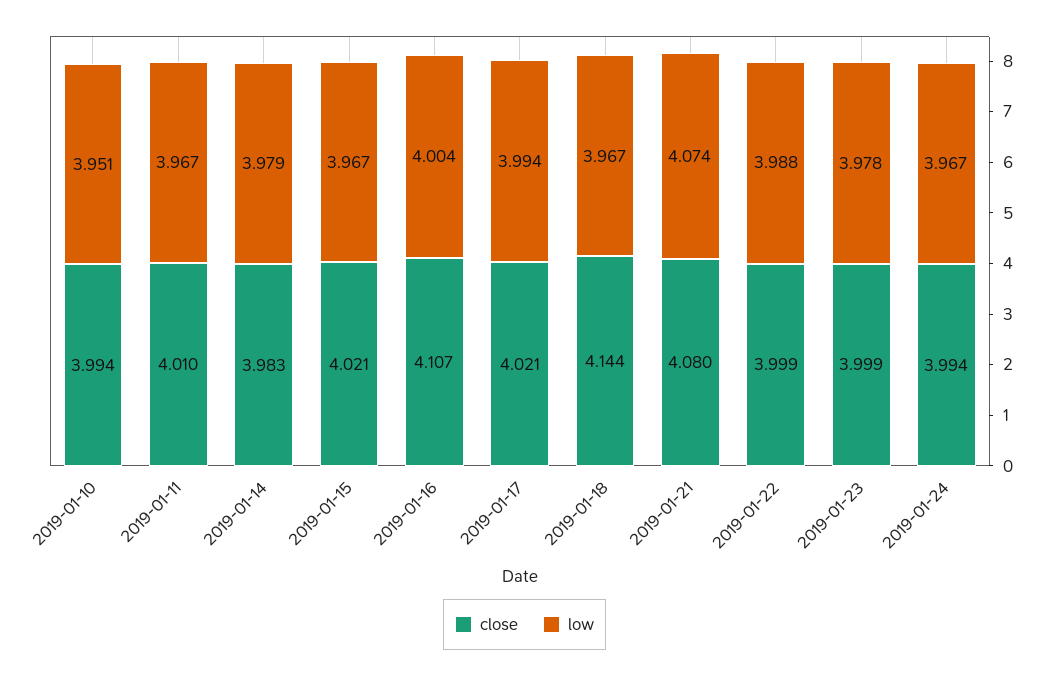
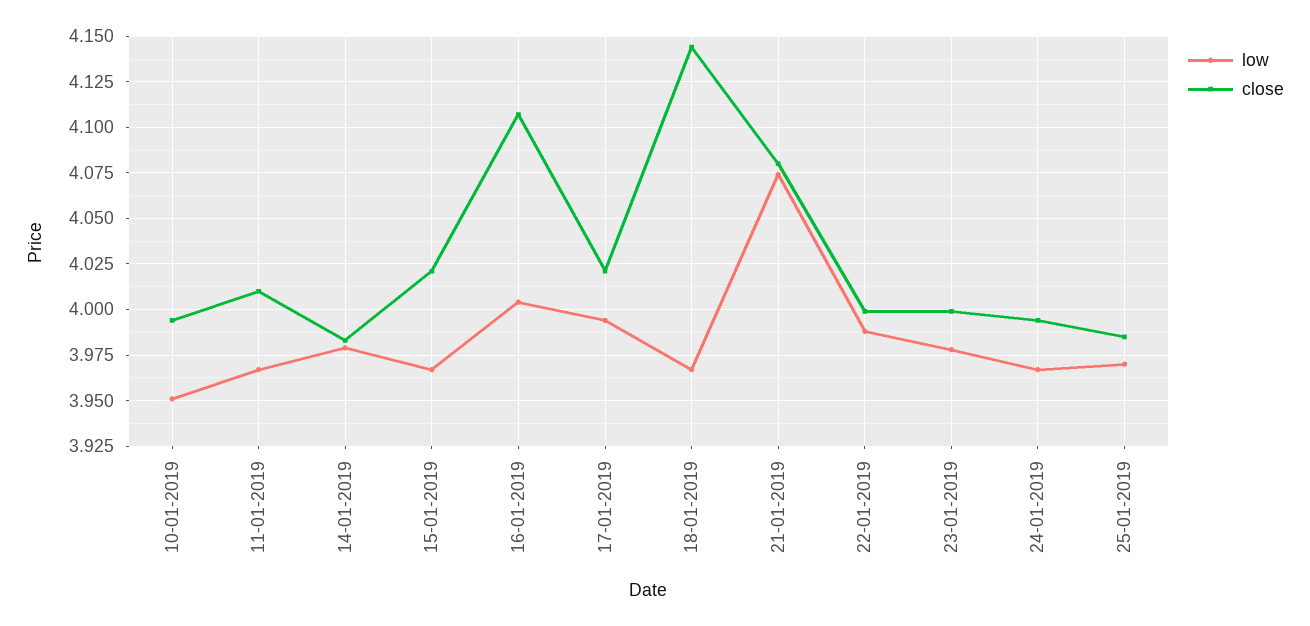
low, 25-01-2019: none -> 3.97
close, 25-01-2019: none -> 3.985

